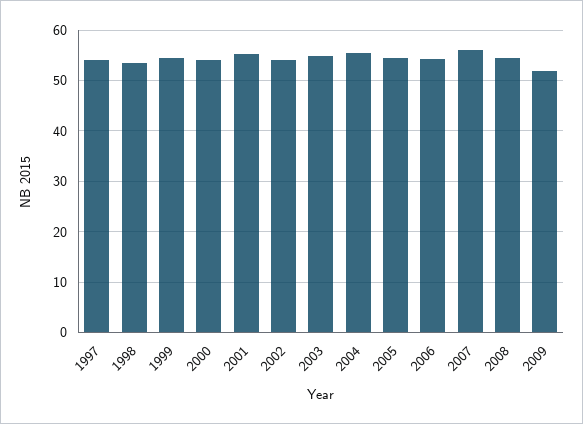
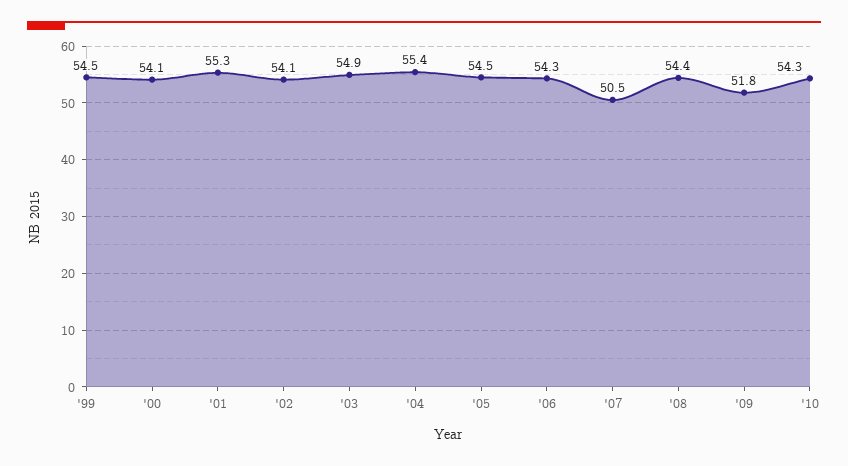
1997: 54 -> none
1998: 54 -> none
2007: 56 -> 50.5
'10: none -> 54.3

